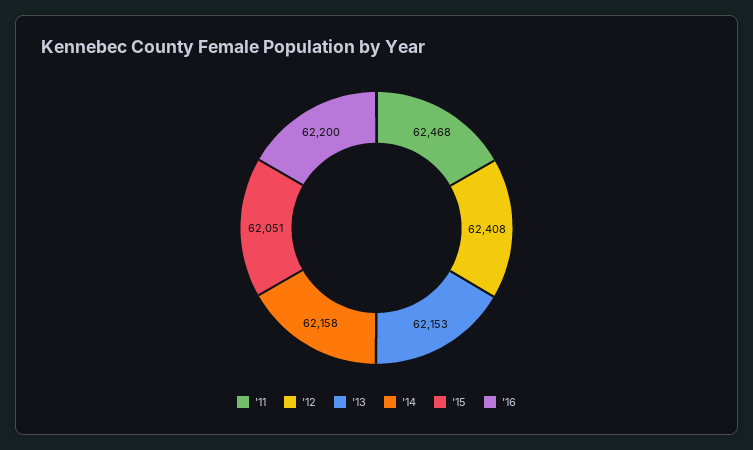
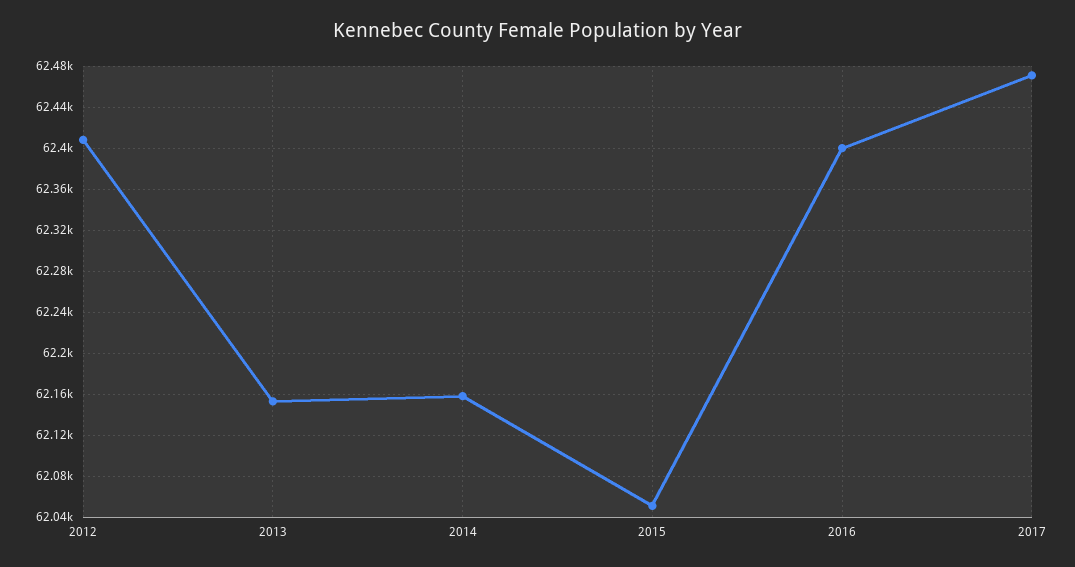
'11: 62468 -> none
'16: 62200 -> 62400
2017: none -> 62470

